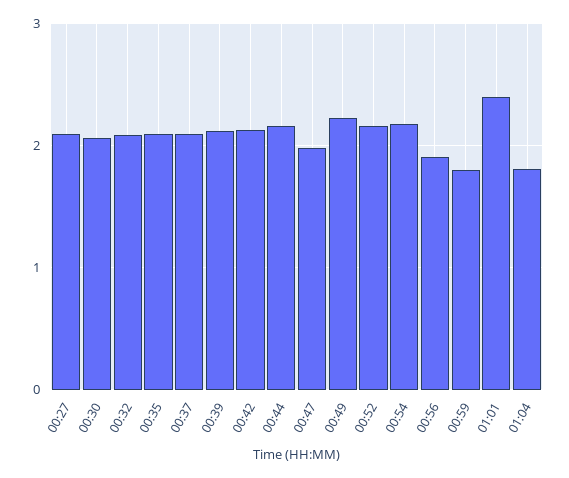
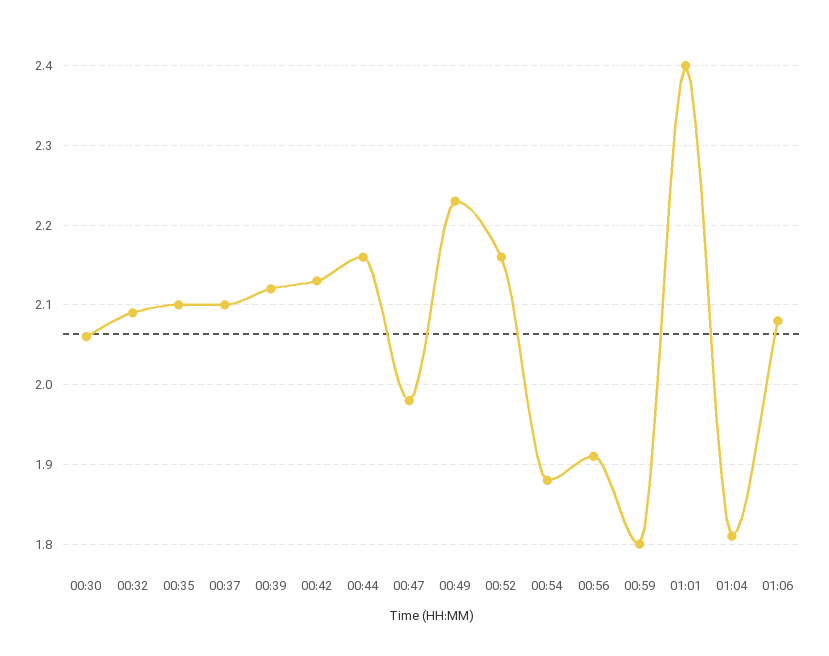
00:27: 2.1 -> none
00:54: 2.2 -> 1.88
01:06: none -> 2.08

